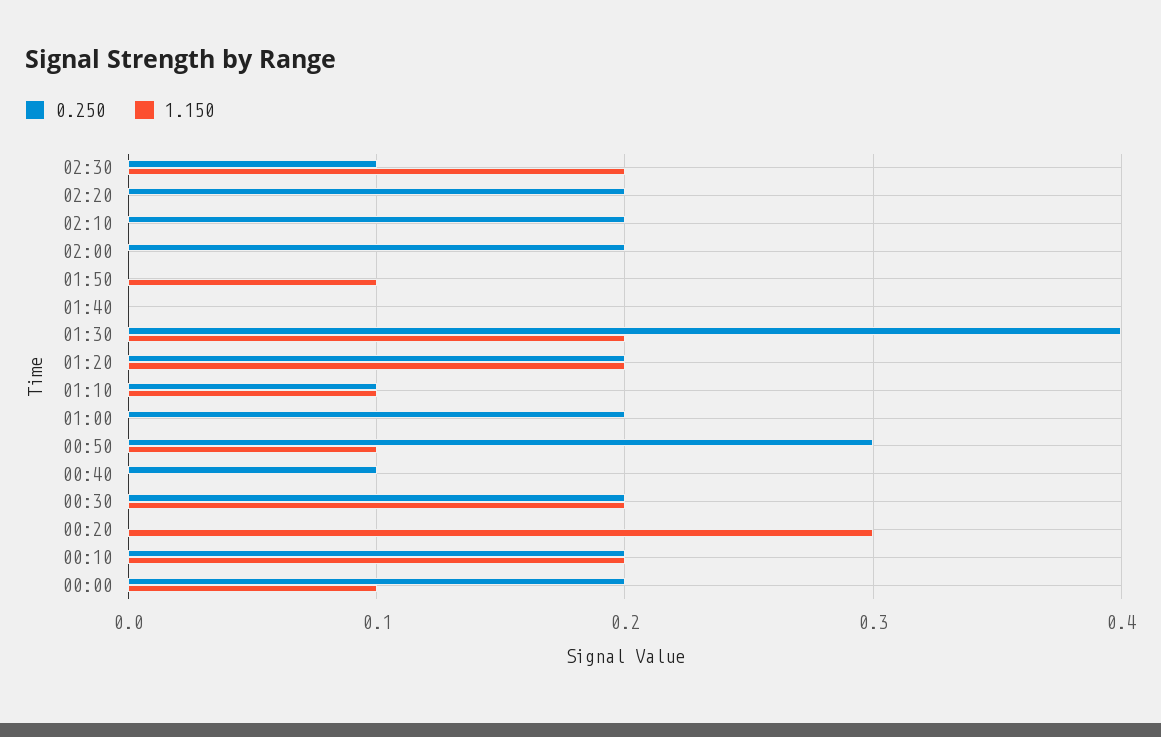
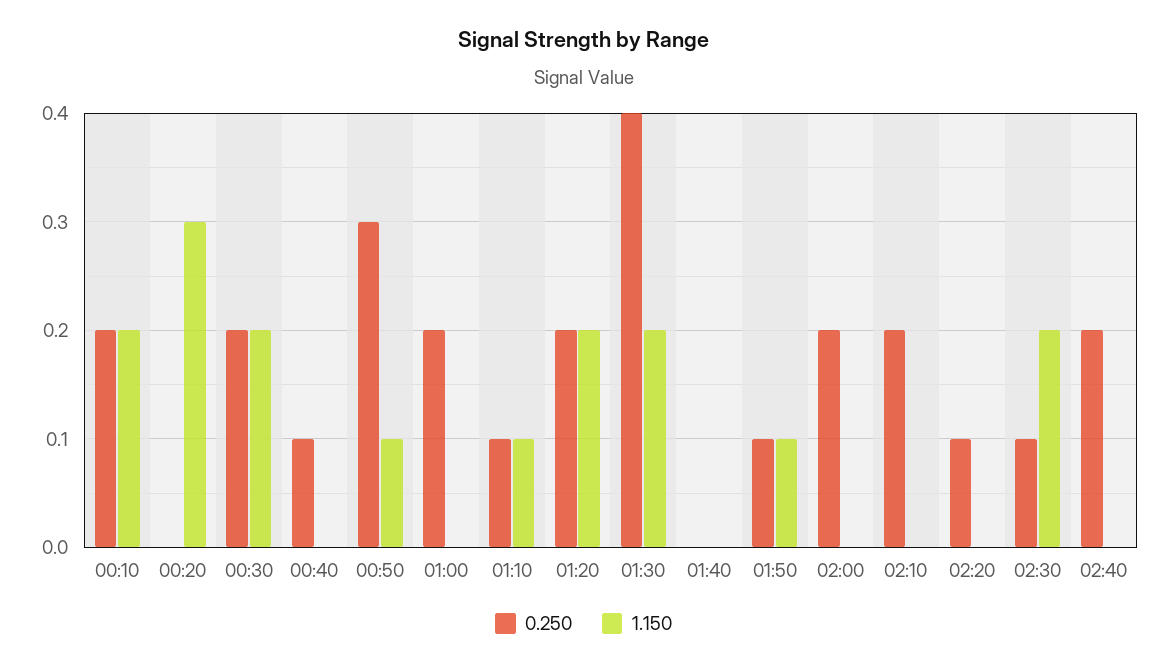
0.250, 02:20: 0.2 -> 0.1
0.250, 01:50: 0 -> 0.1
0.250, 00:00: 0.2 -> none
1.150, 00:00: 0.1 -> none
0.250, 02:40: none -> 0.2
1.150, 02:40: none -> 0

